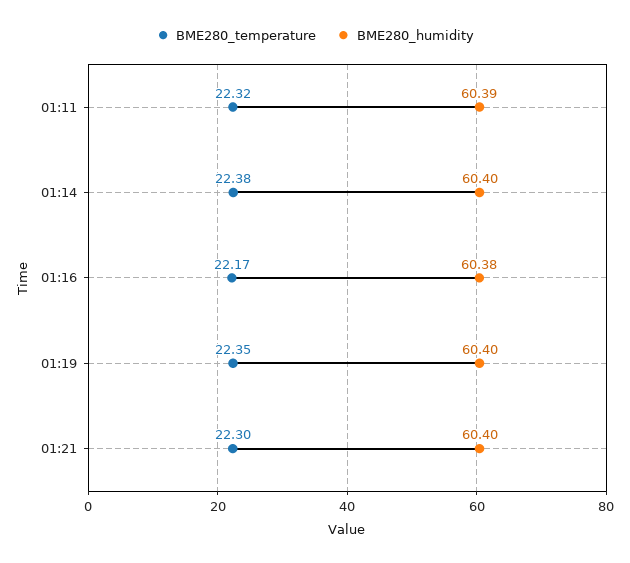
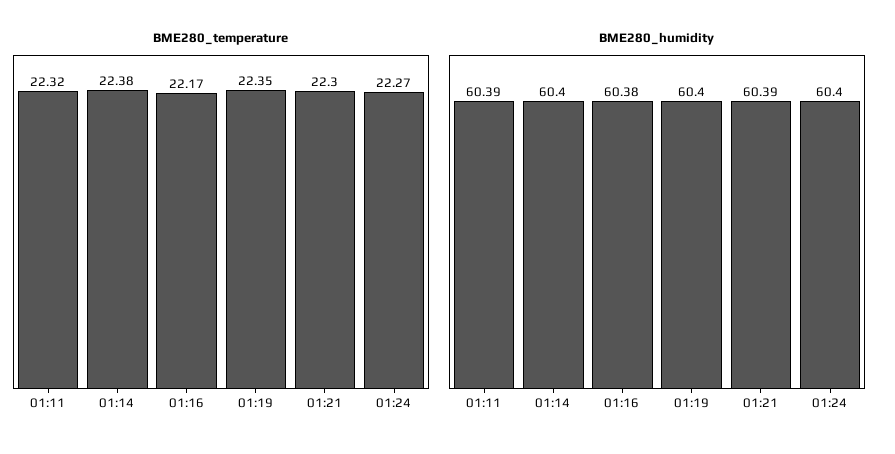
BME280_humidity, 01:21: 60.4 -> 60.39
BME280_temperature, 01:24: none -> 22.27
BME280_humidity, 01:24: none -> 60.4

